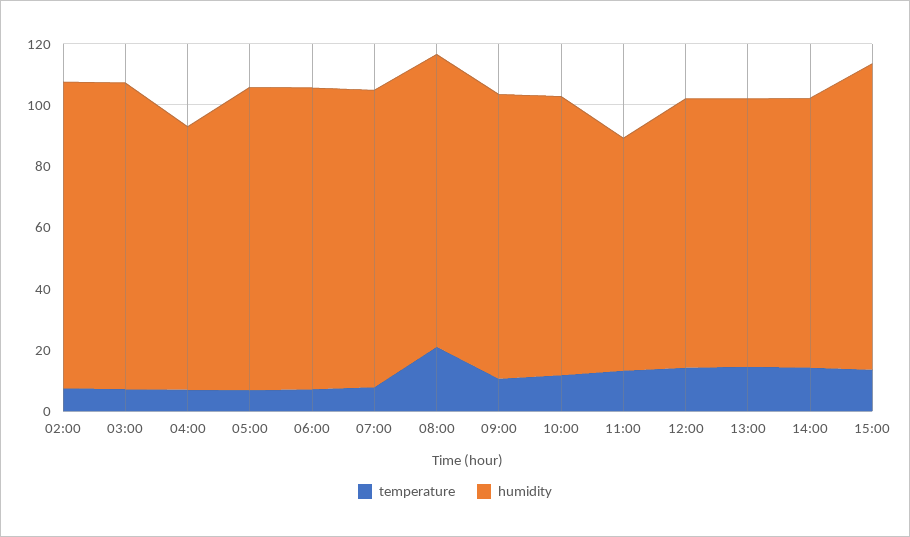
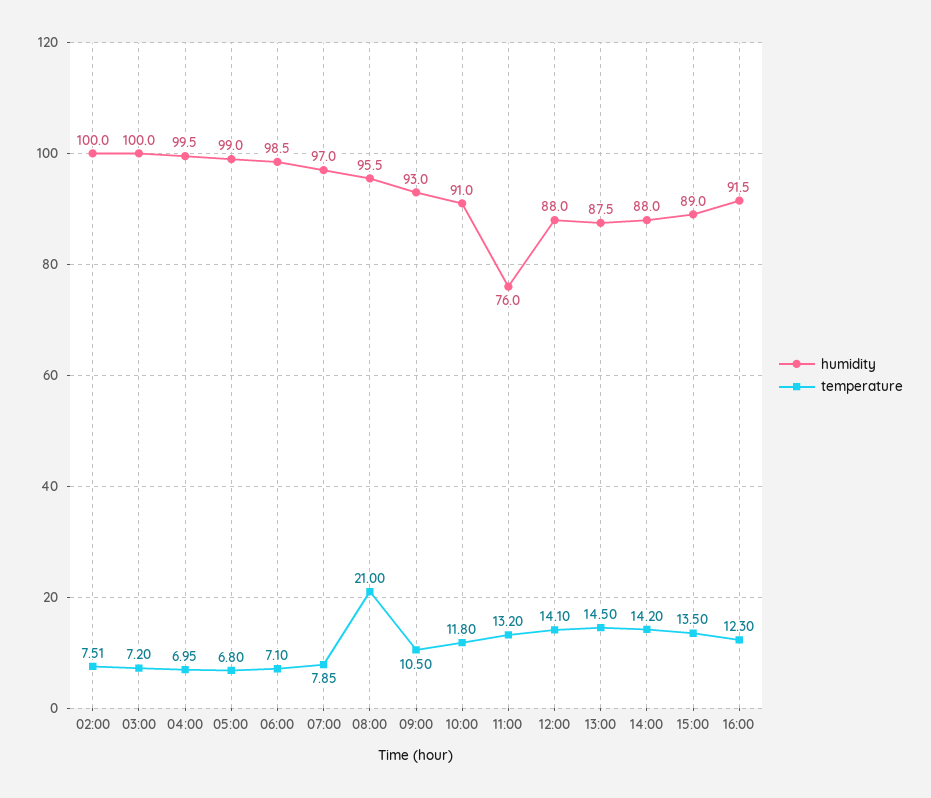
humidity, 04:00: 85 -> 99.5
humidity, 15:00: 100 -> 89
humidity, 16:00: none -> 91.5
temperature, 16:00: none -> 12.3

